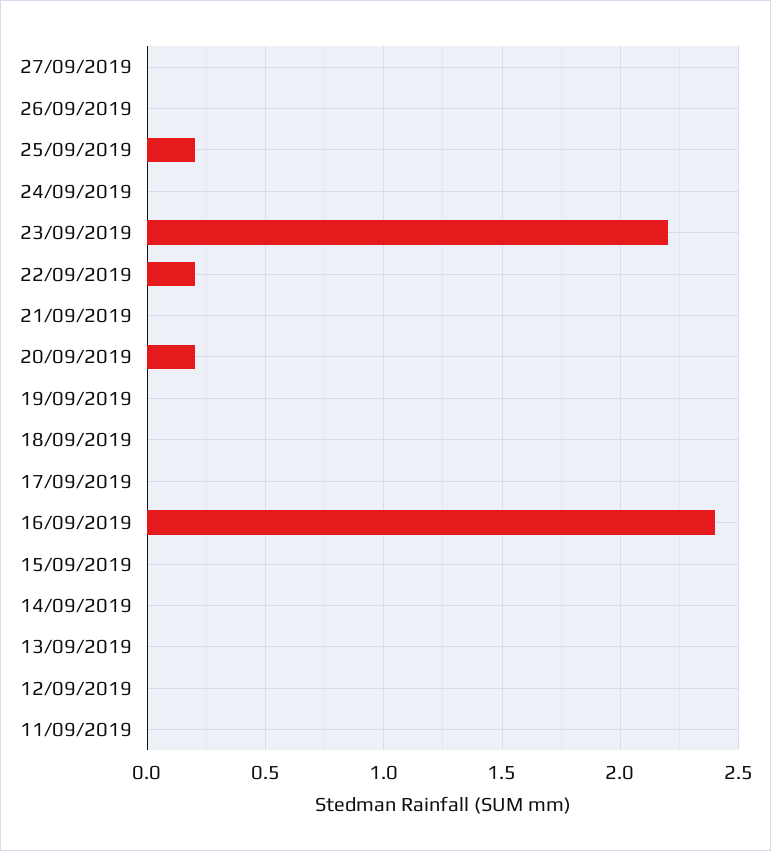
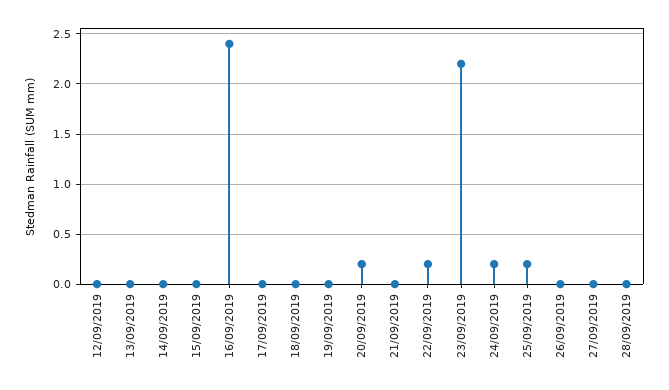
24/09/2019: 0 -> 0.2
11/09/2019: 0 -> none
28/09/2019: none -> 0

